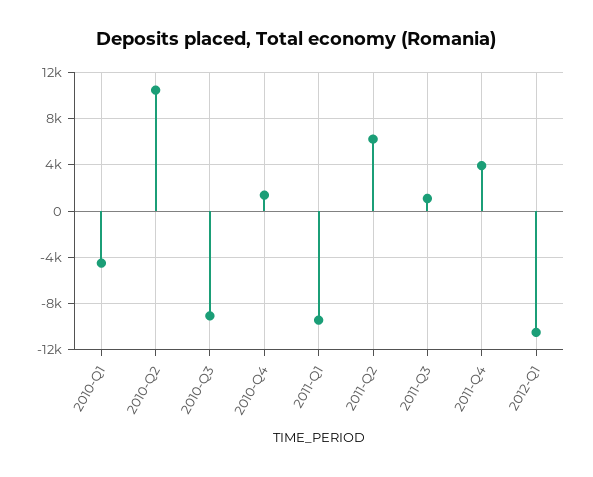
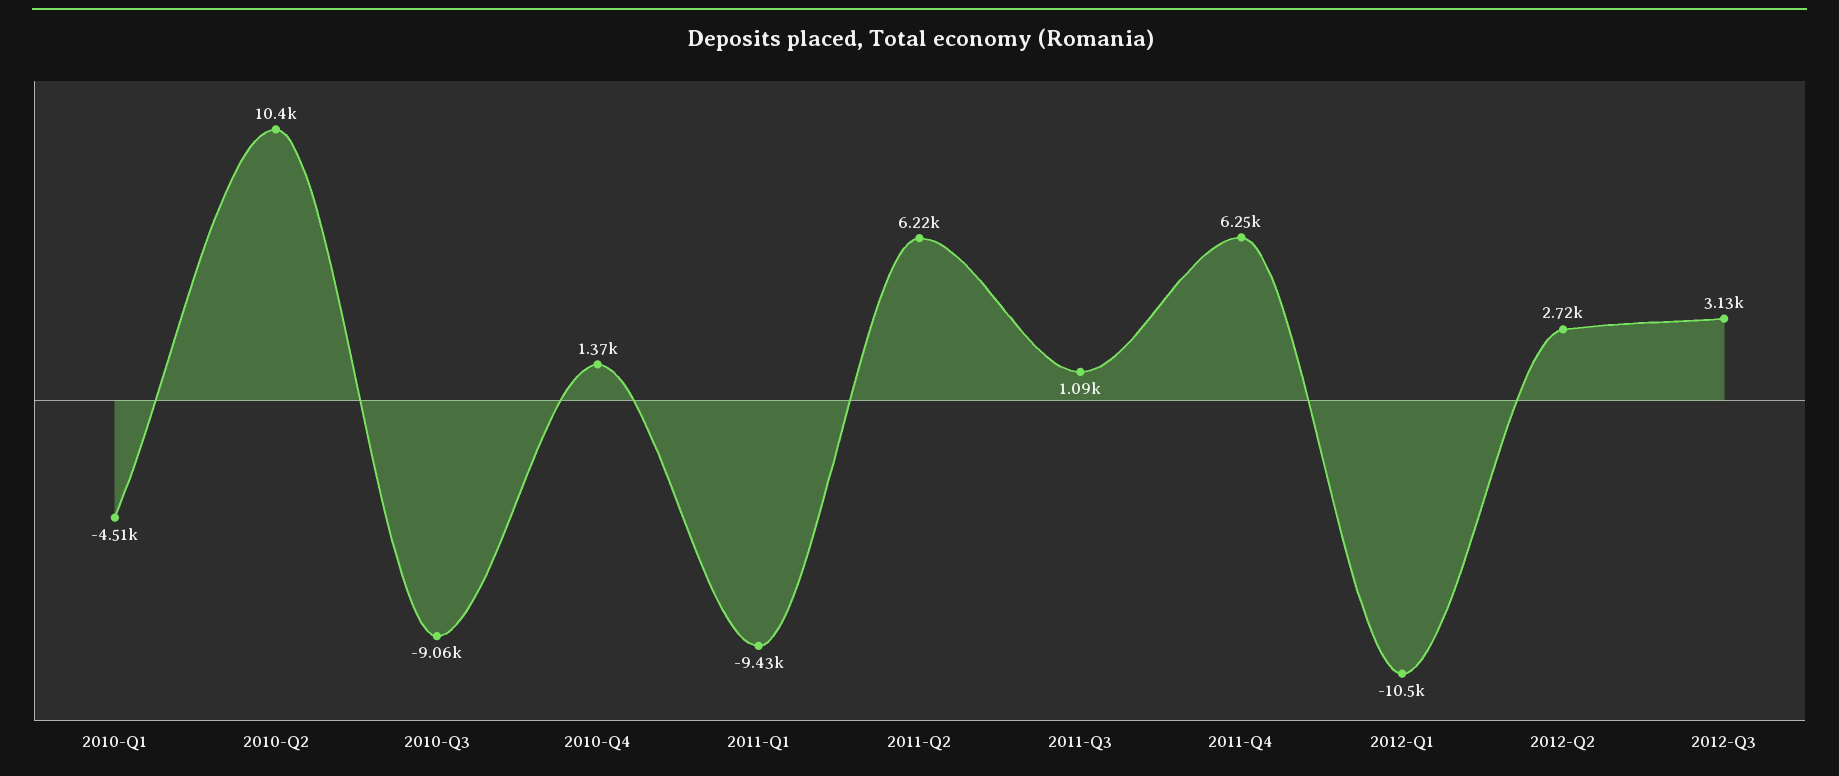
2011-Q4: 4000 -> 6250
2012-Q2: none -> 2720
2012-Q3: none -> 3130

